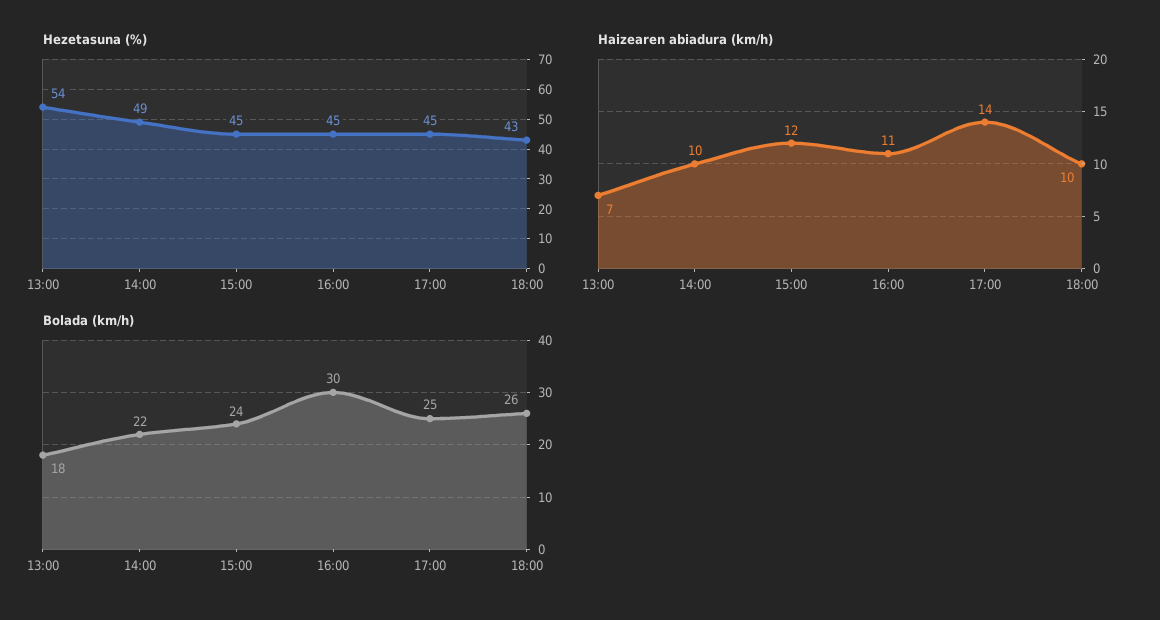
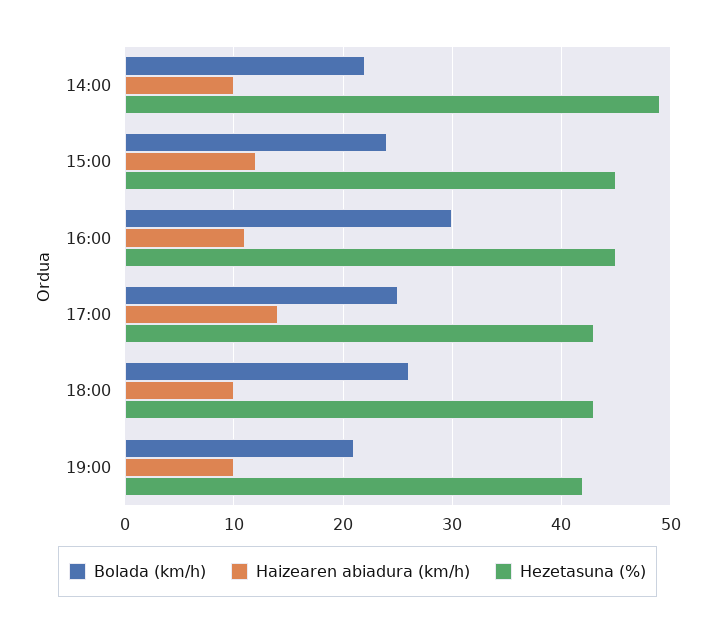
Hezetasuna (%), 13:00: 54 -> none
Hezetasuna (%), 17:00: 45 -> 43
Haizearen abiadura (km/h), 13:00: 7 -> none
Bolada (km/h), 13:00: 18 -> none
Bolada (km/h), 19:00: none -> 21
Haizearen abiadura (km/h), 19:00: none -> 10
Hezetasuna (%), 19:00: none -> 42

